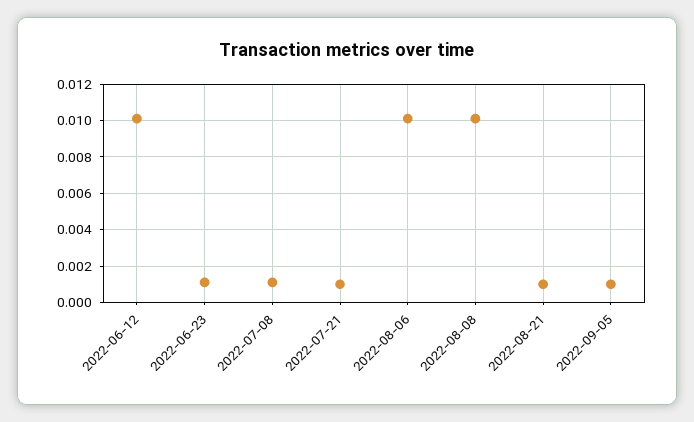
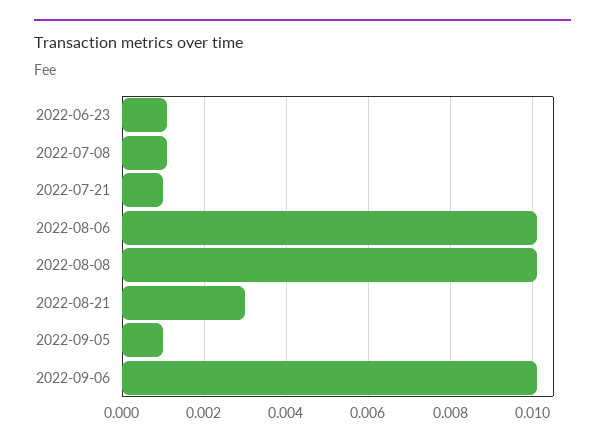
2022-06-12: 0.01 -> none
2022-08-21: 0.001 -> 0.003
2022-09-06: none -> 0.01

